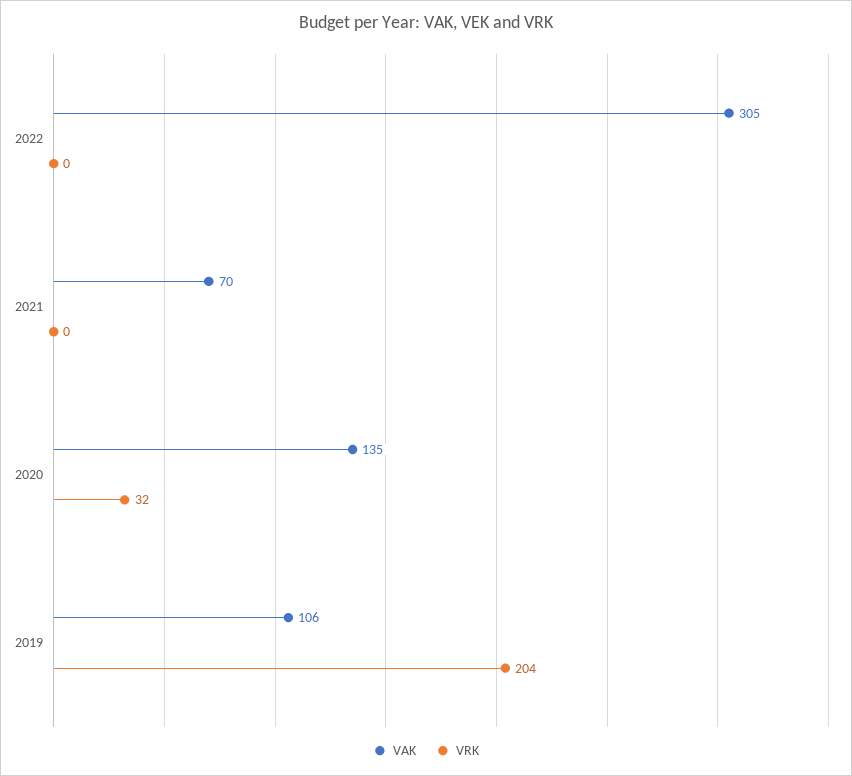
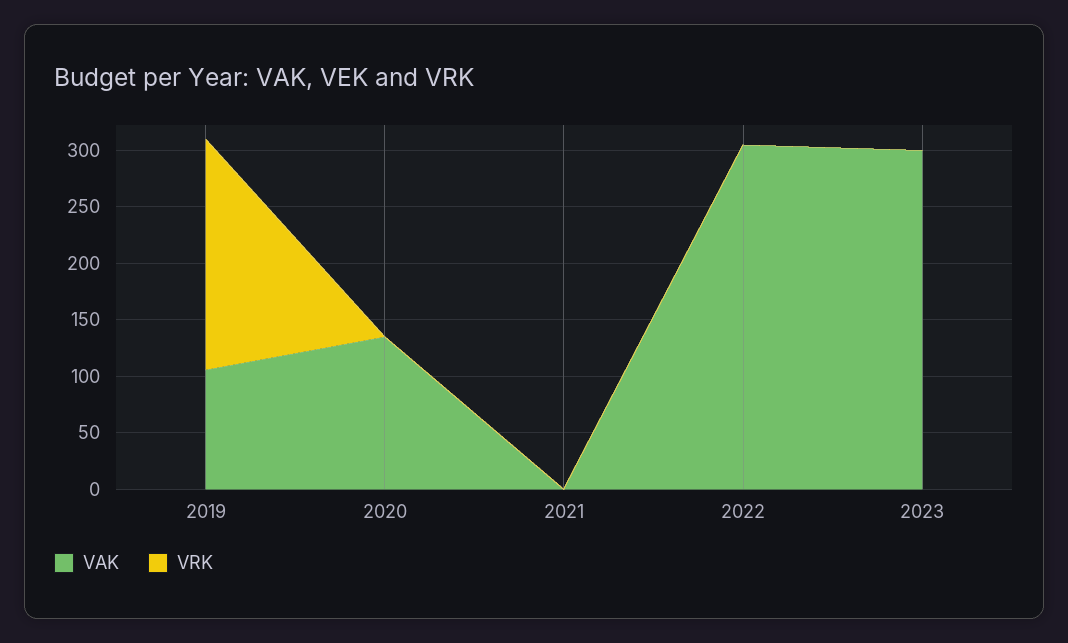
VAK, 2021: 70 -> 0
VRK, 2020: 32 -> 0
VAK, 2023: none -> 300
VRK, 2023: none -> 0

